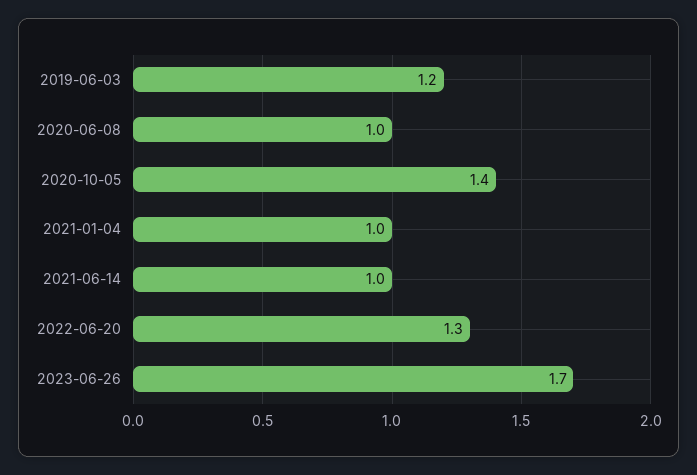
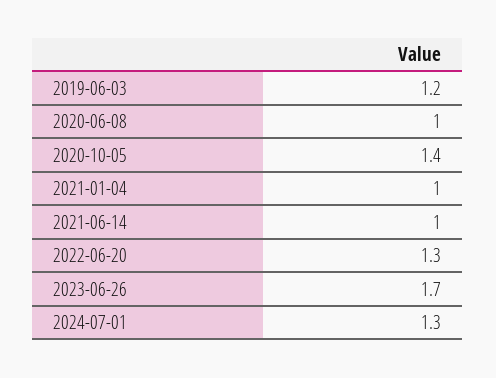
2024-07-01: none -> 1.3

